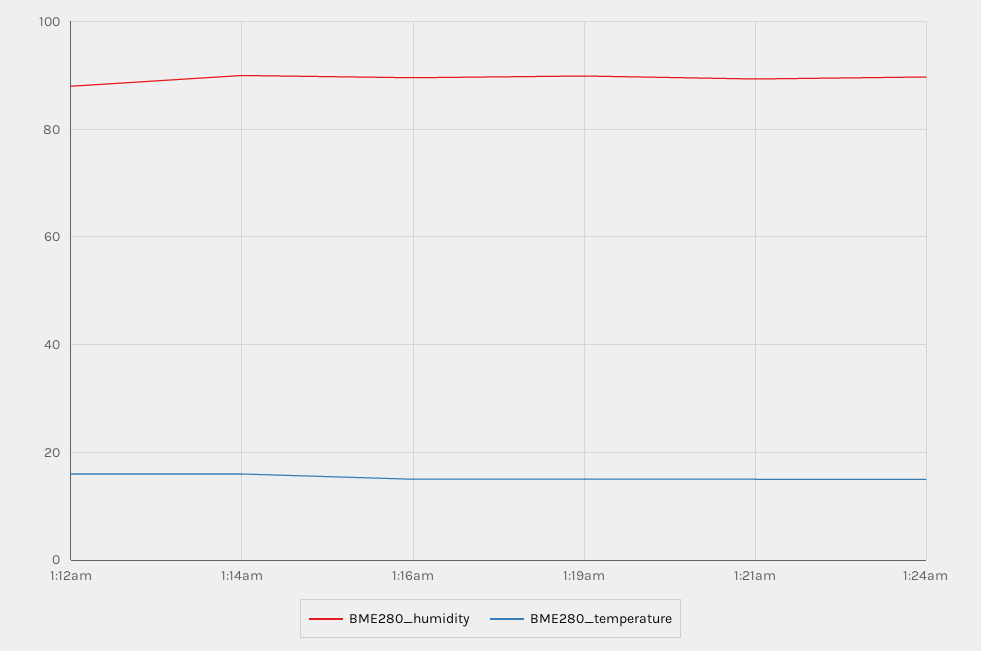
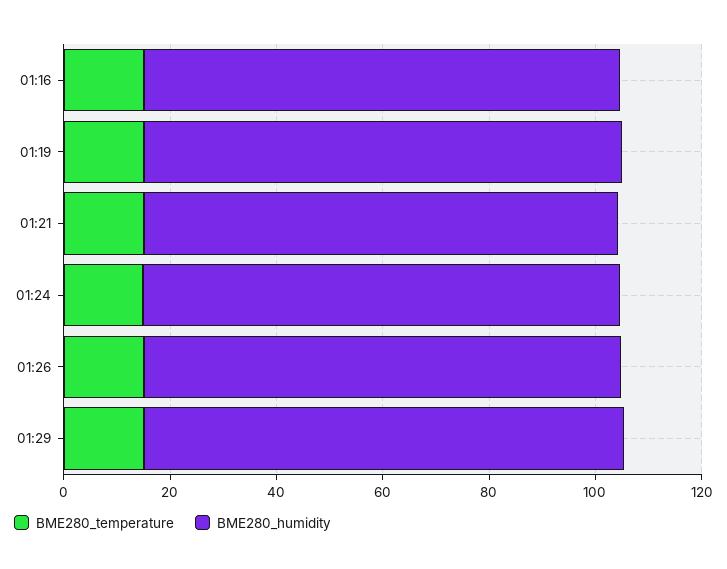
BME280_humidity, 1:12am: 88 -> none
BME280_temperature, 1:12am: 16 -> none
BME280_humidity, 1:14am: 90 -> none
BME280_temperature, 1:14am: 16 -> none
BME280_temperature, 01:26: none -> 15
BME280_humidity, 01:26: none -> 90
BME280_temperature, 01:29: none -> 15
BME280_humidity, 01:29: none -> 90

